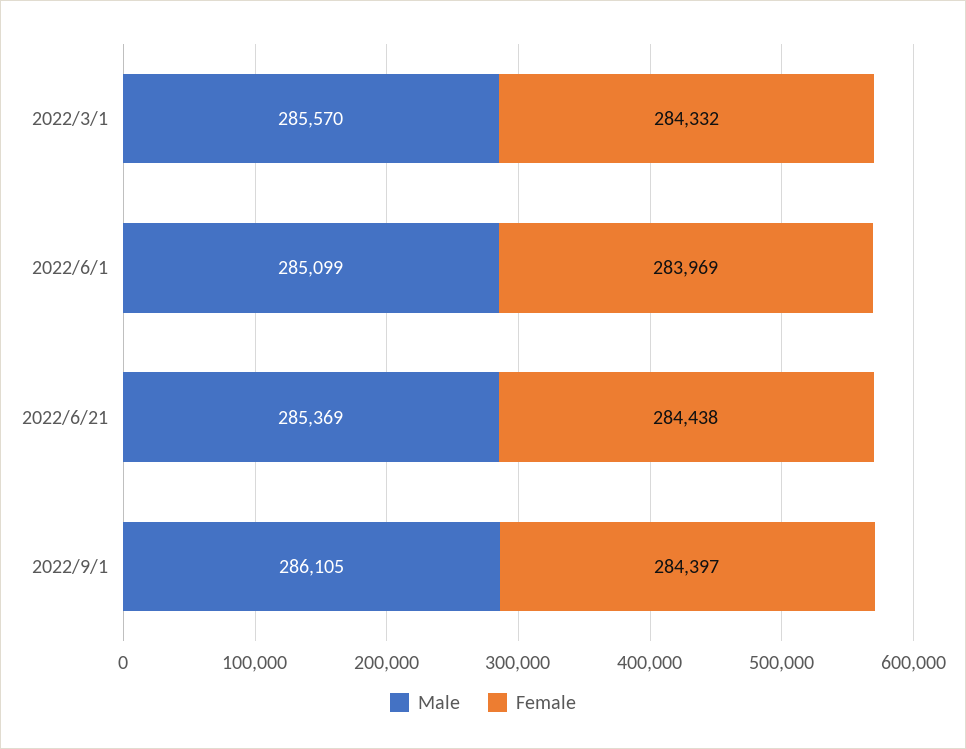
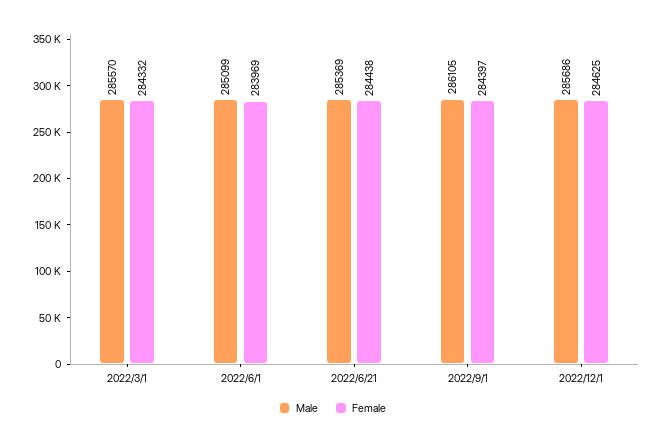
Male, 2022/12/1: none -> 285686
Female, 2022/12/1: none -> 284625

